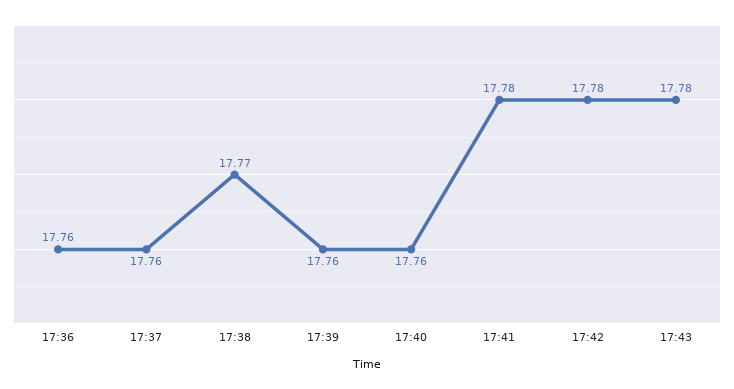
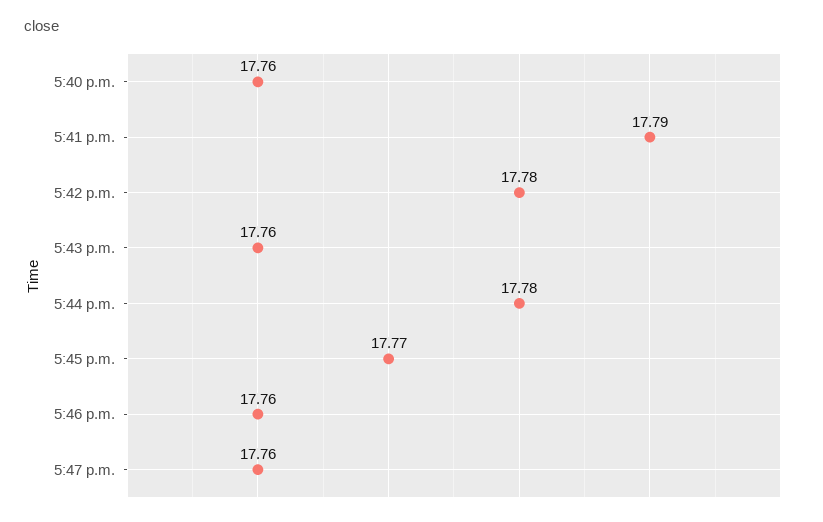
17:36: 17.76 -> none
17:37: 17.76 -> none
17:38: 17.77 -> none
17:39: 17.76 -> none
17:41: 17.78 -> 17.79
17:43: 17.78 -> 17.76
5:44 p.m.: none -> 17.78
5:45 p.m.: none -> 17.77
5:46 p.m.: none -> 17.76
5:47 p.m.: none -> 17.76

